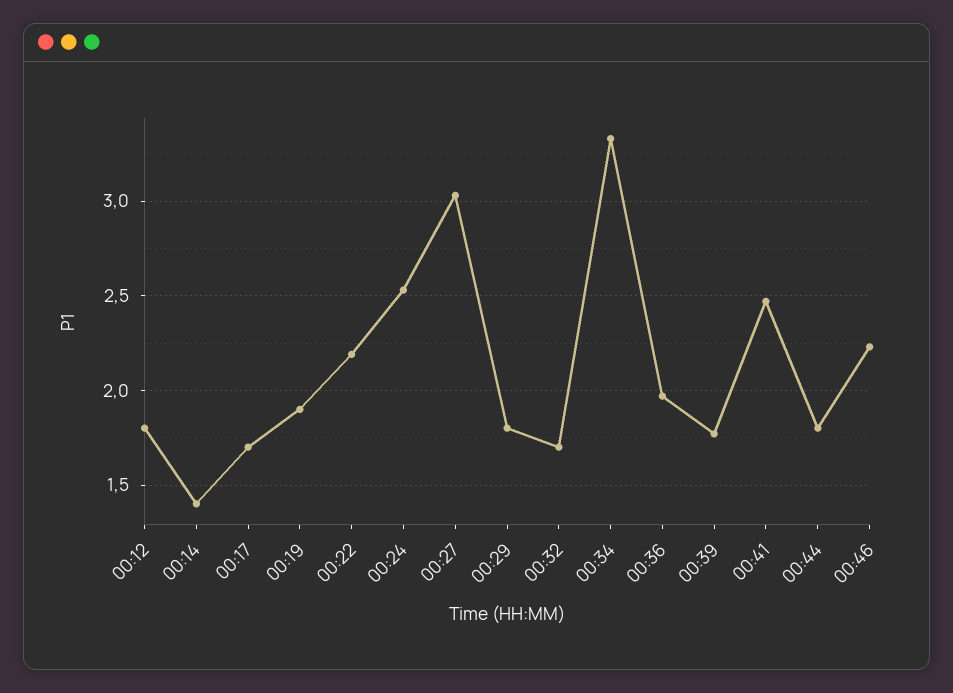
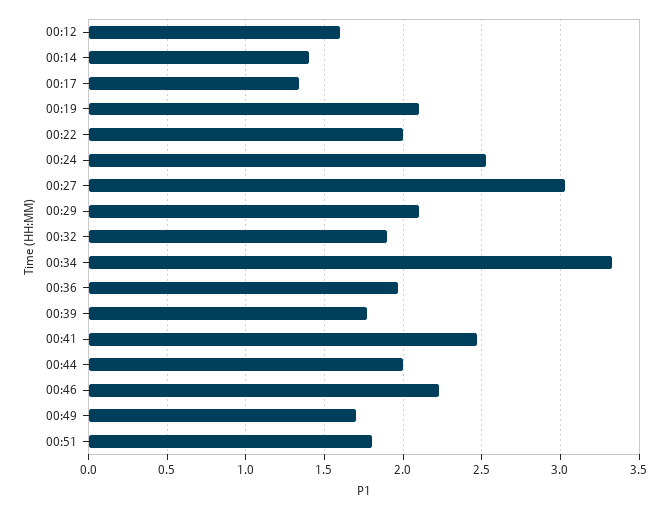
00:12: 1.8 -> 1.6
00:17: 1.7 -> 1.35
00:19: 1.9 -> 2.1
00:22: 2.2 -> 2
00:29: 1.8 -> 2.1
00:32: 1.7 -> 1.9
00:44: 1.8 -> 2
00:49: none -> 1.7
00:51: none -> 1.8

